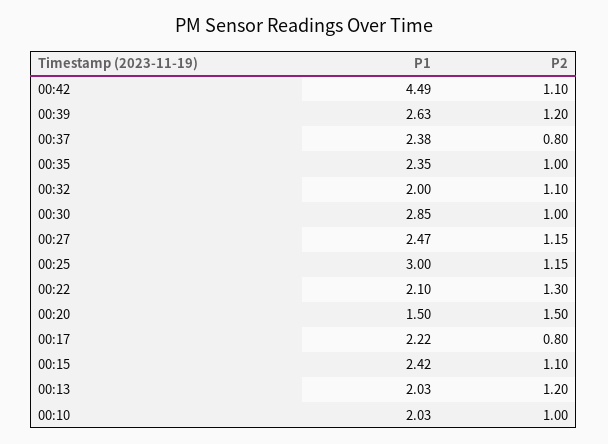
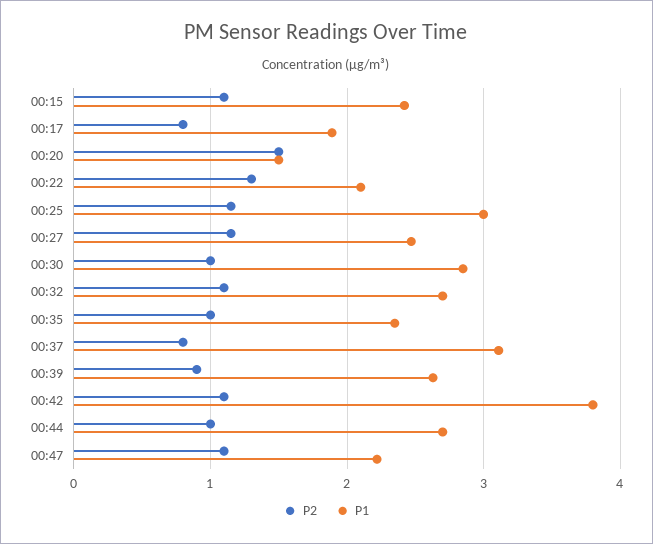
P1, 00:42: 4.49 -> 3.8
P2, 00:39: 1.2 -> 0.9
P1, 00:37: 2.38 -> 3.1
P1, 00:32: 2 -> 2.7
P1, 00:17: 2.22 -> 1.9
P1, 00:13: 2.03 -> none
P2, 00:13: 1.2 -> none
P1, 00:10: 2.03 -> none
P2, 00:10: 1 -> none
P2, 00:44: none -> 1
P1, 00:44: none -> 2.7
P2, 00:47: none -> 1.1
P1, 00:47: none -> 2.2

